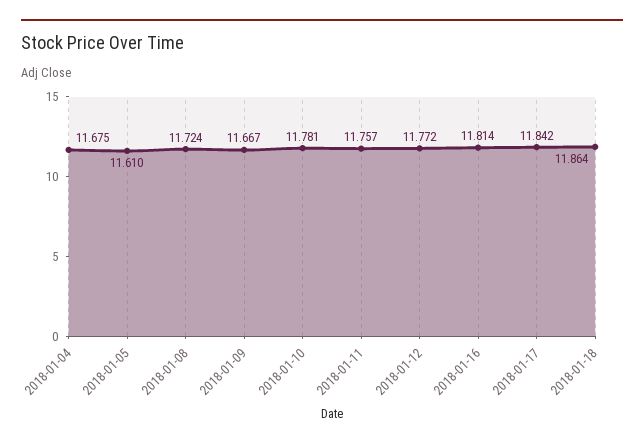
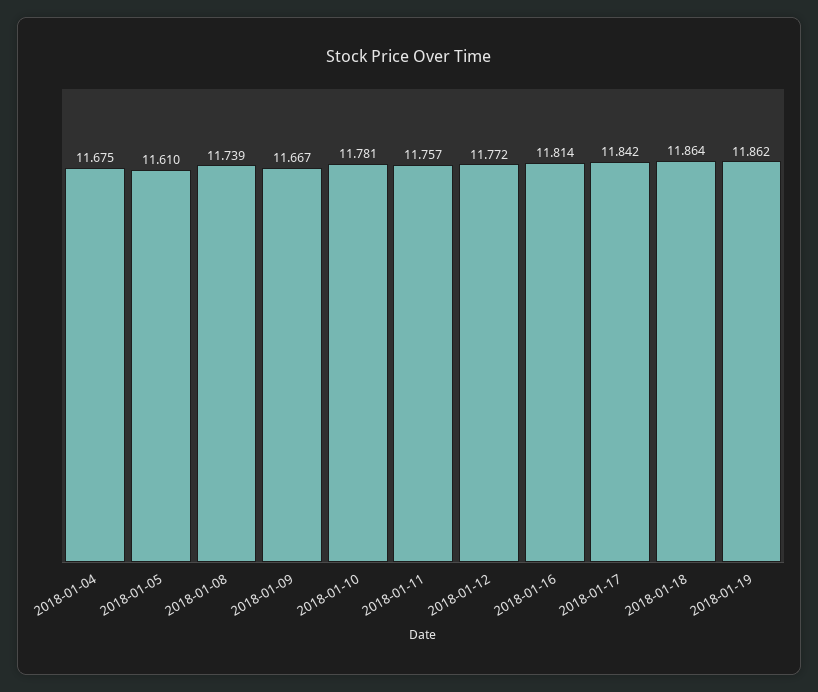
2018-01-08: 11.724 -> 11.739
2018-01-19: none -> 11.862

